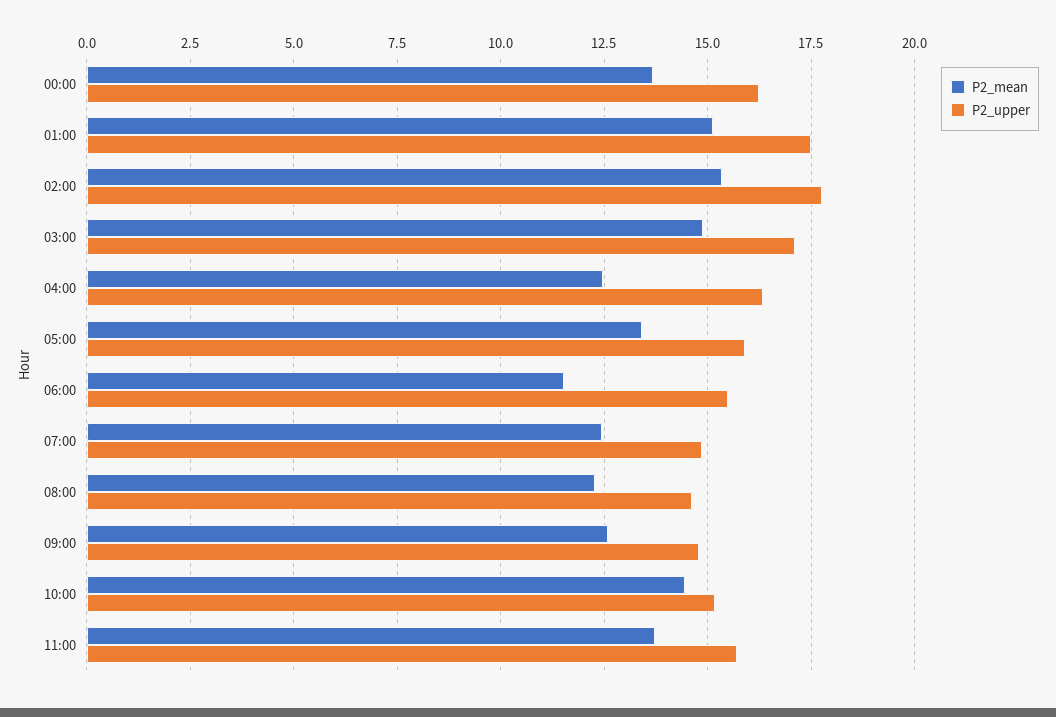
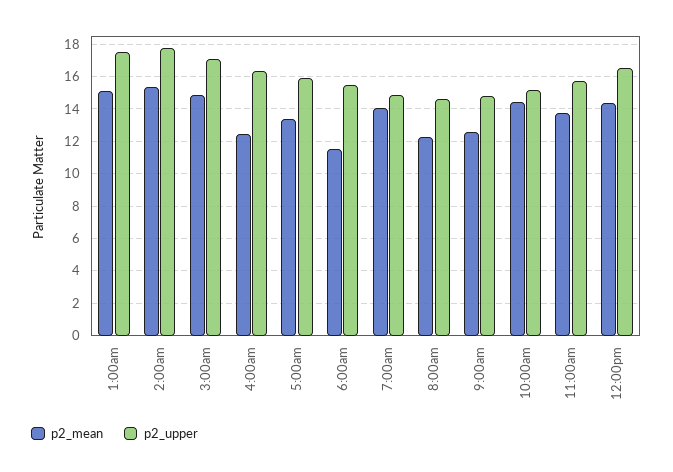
P2_mean, 00:00: 13.75 -> none
P2_upper, 00:00: 16.25 -> none
P2_mean, 07:00: 12.5 -> 14
P2_mean, 12:00pm: none -> 14.5
P2_upper, 12:00pm: none -> 16.5

